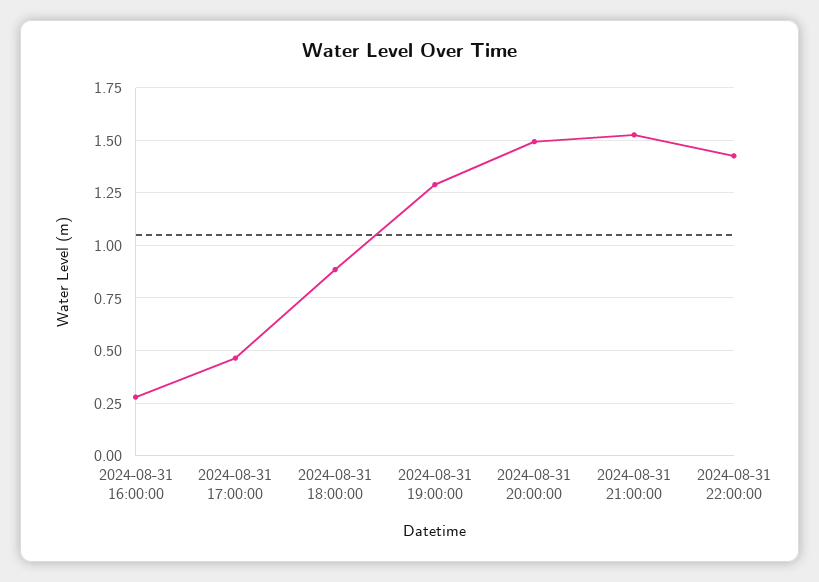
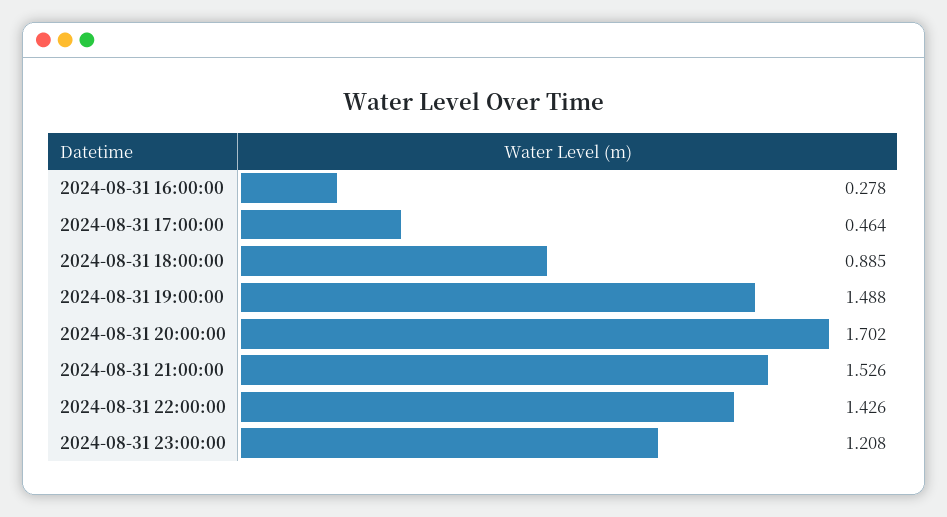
2024-08-31 19:00:00: 1.3 -> 1.488
2024-08-31 20:00:00: 1.5 -> 1.702
2024-08-31 23:00:00: none -> 1.208

